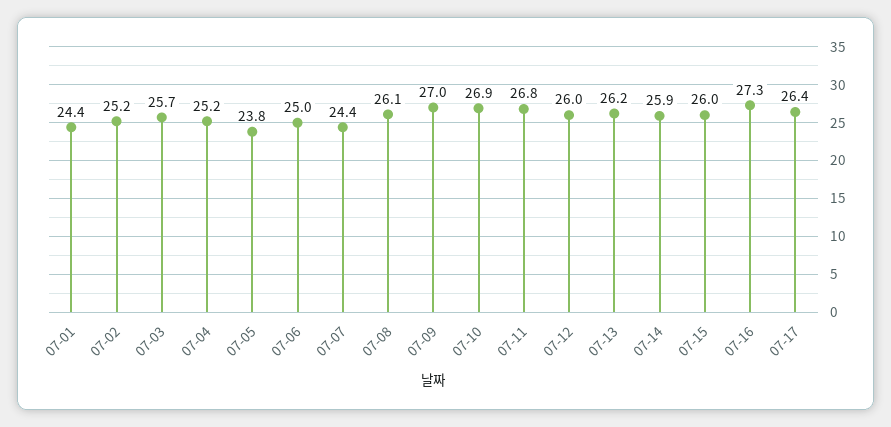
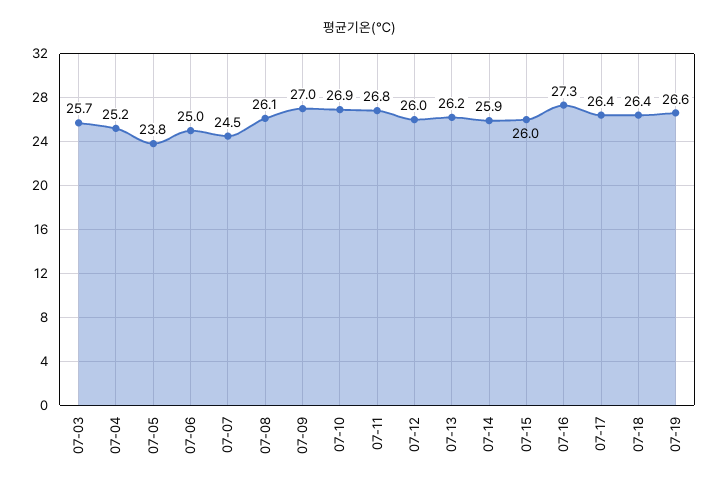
07-01: 24.4 -> none
07-02: 25.2 -> none
07-07: 24.4 -> 24.5
07-18: none -> 26.4
07-19: none -> 26.6

